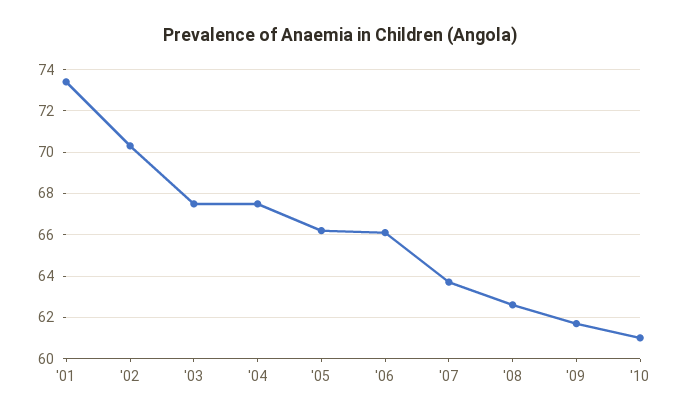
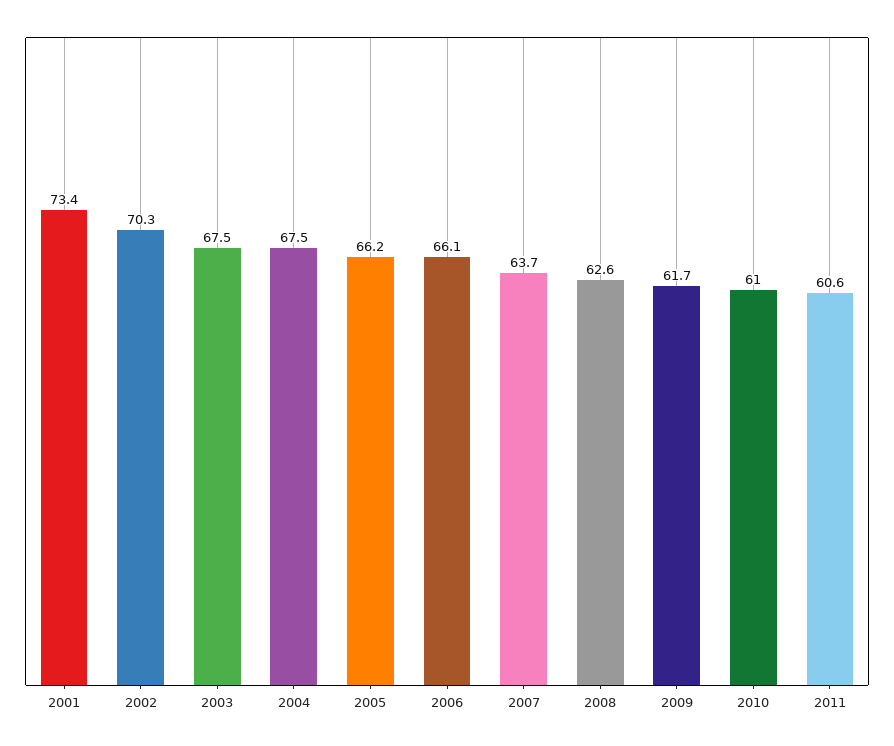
2011: none -> 60.6

